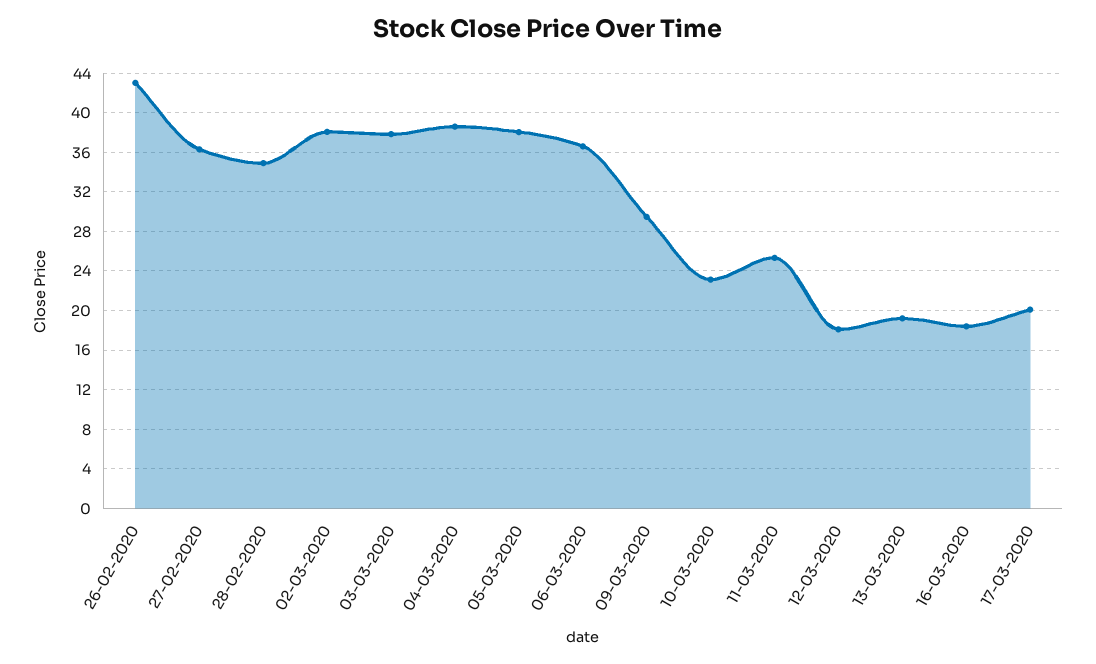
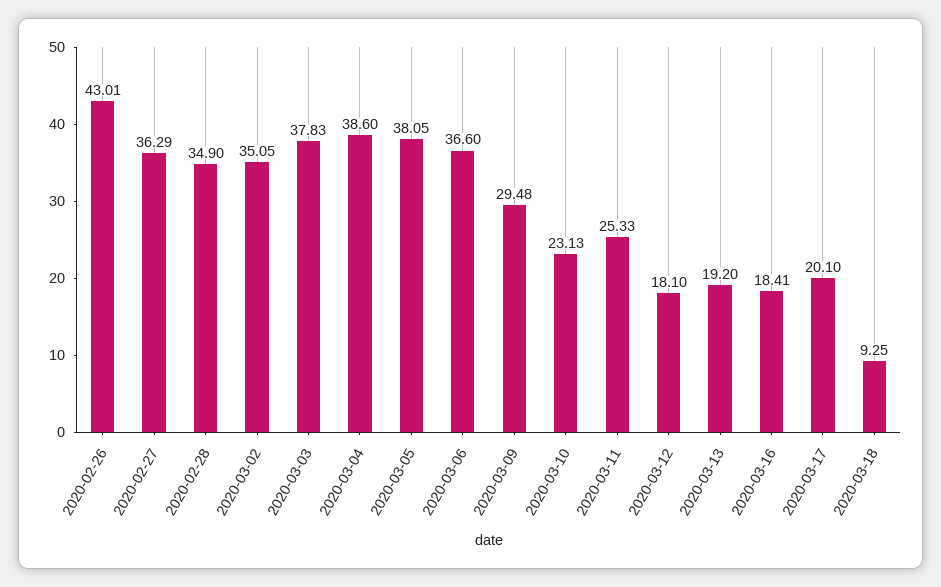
02-03-2020: 38 -> 35.05
2020-03-18: none -> 9.25

